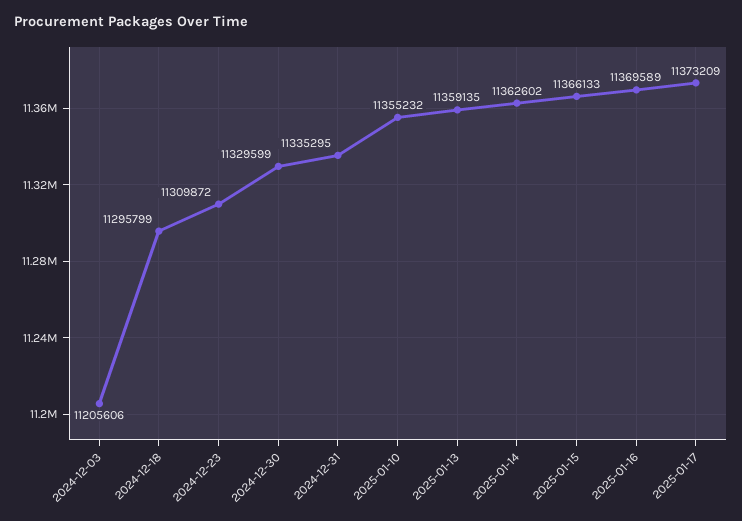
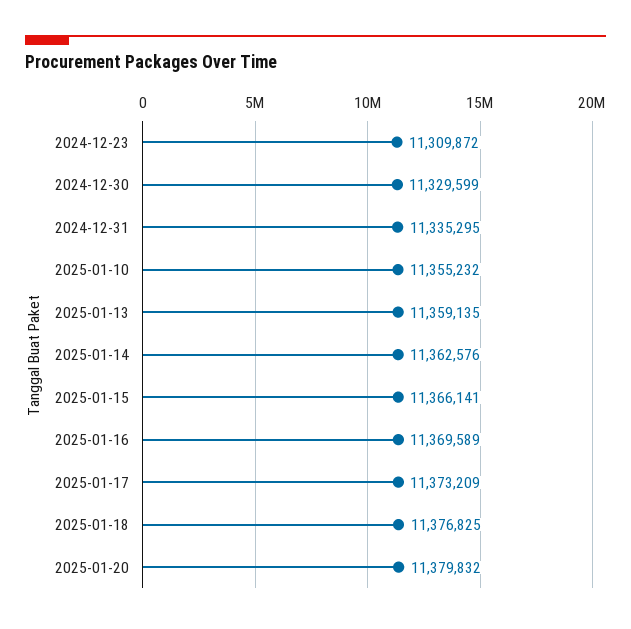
2024-12-03: 11205606 -> none
2024-12-18: 11295799 -> none
2025-01-14: 11362602 -> 11362576
2025-01-15: 11366133 -> 11366141
2025-01-18: none -> 11376825
2025-01-20: none -> 11379832

